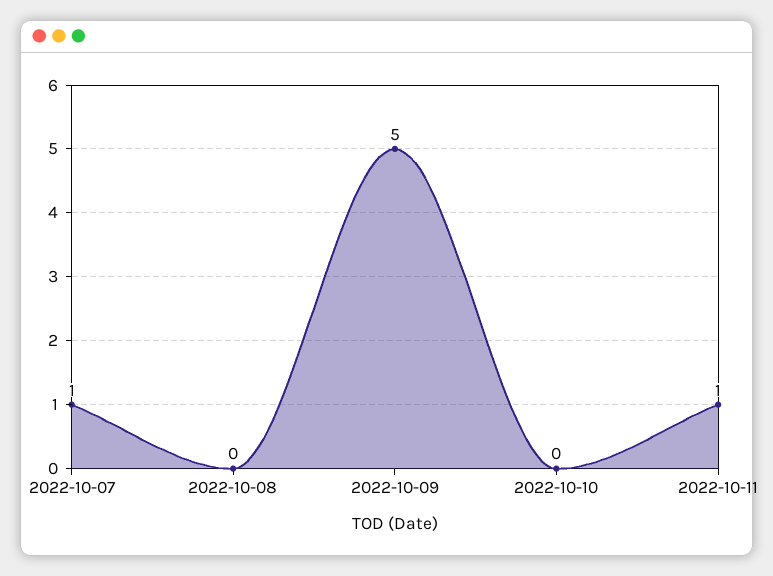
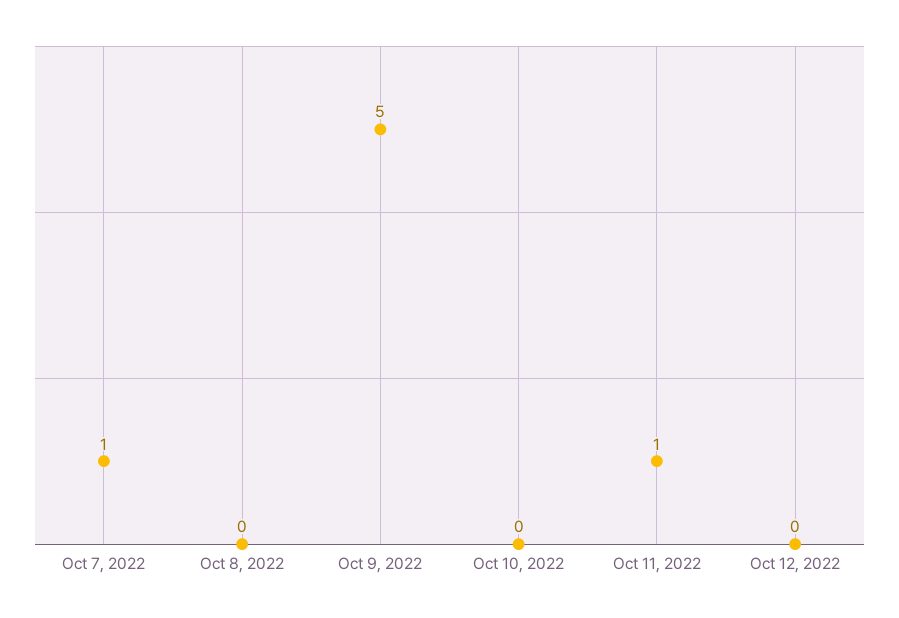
Oct 12, 2022: none -> 0

